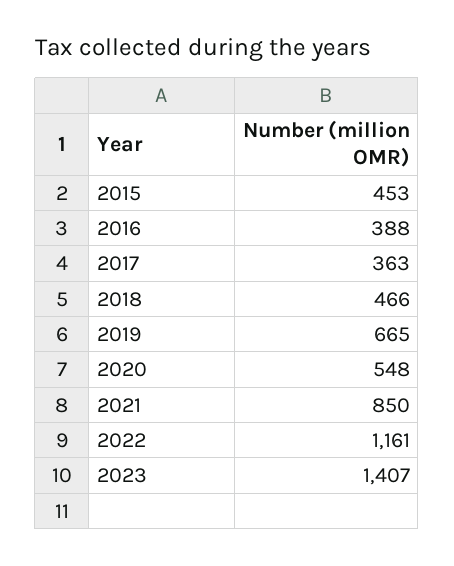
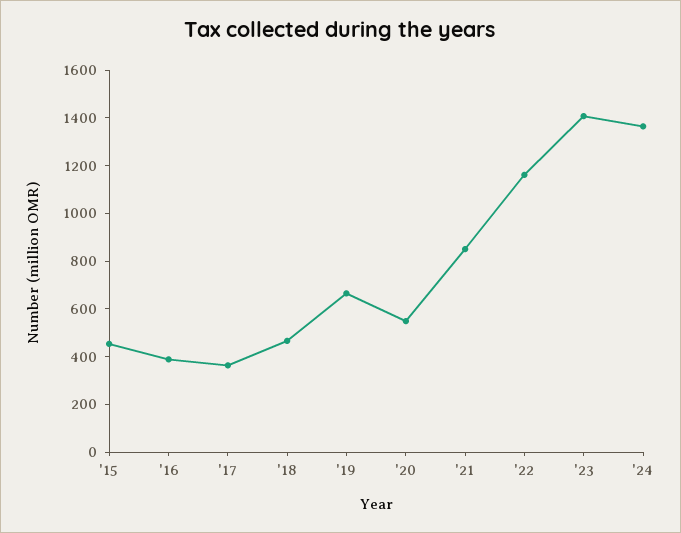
'24: none -> 1350

